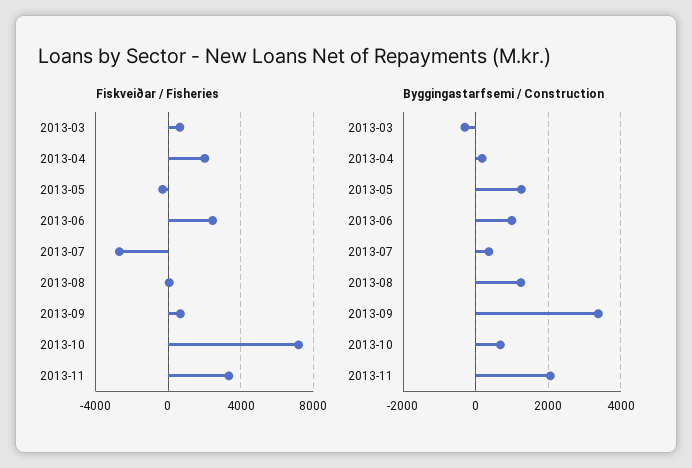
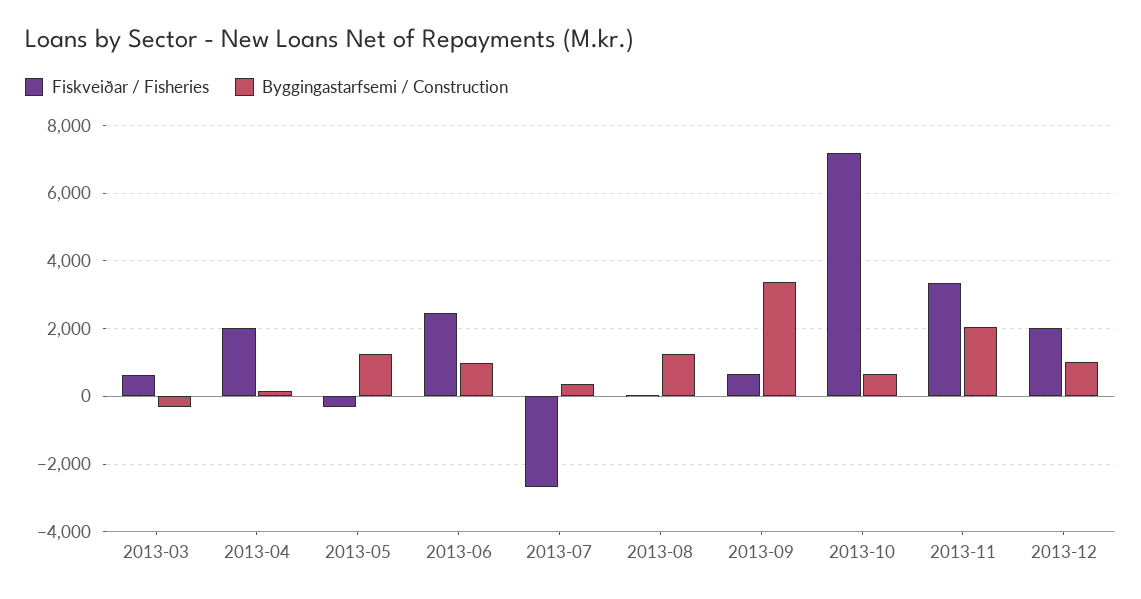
Fiskveiðar / Fisheries, 2013-12: none -> 2000
Byggingastarfsemi / Construction, 2013-12: none -> 1000

